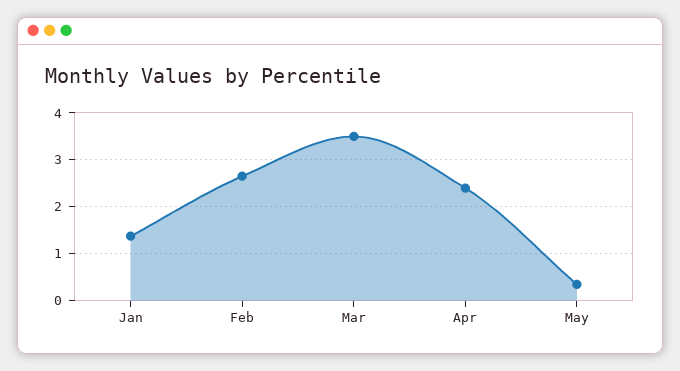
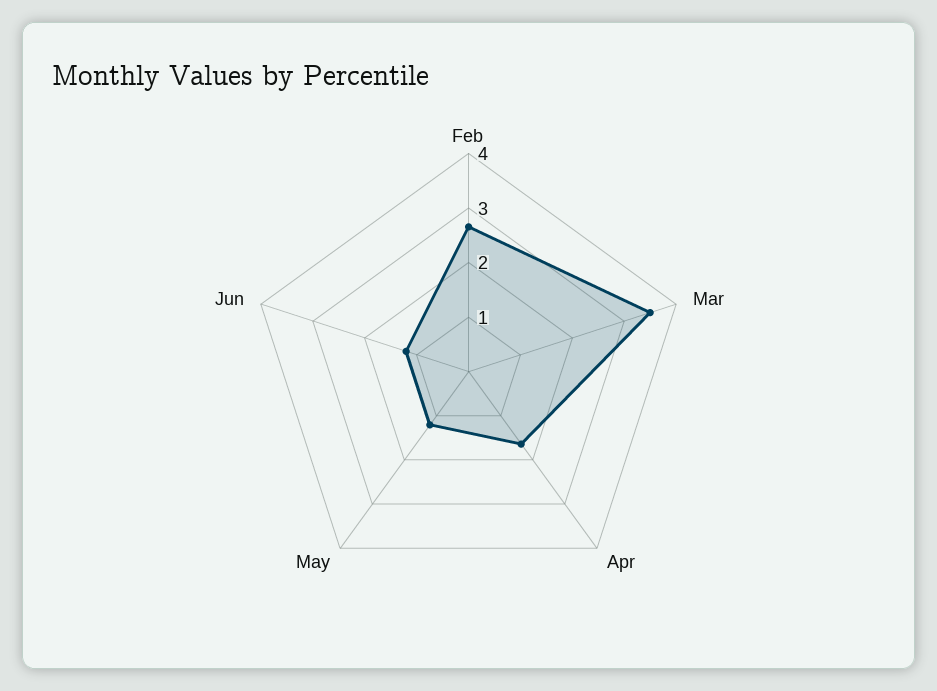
Jan: 1.4 -> none
Apr: 2.4 -> 1.6
May: 0.4 -> 1.2
Jun: none -> 1.2

